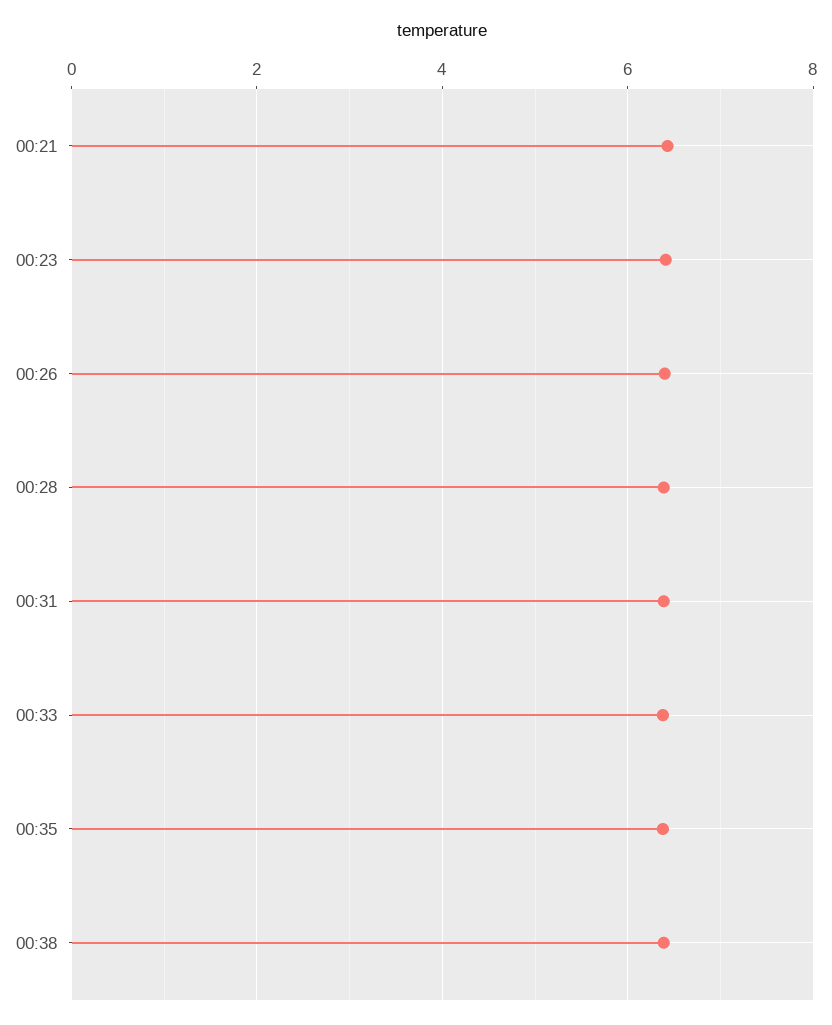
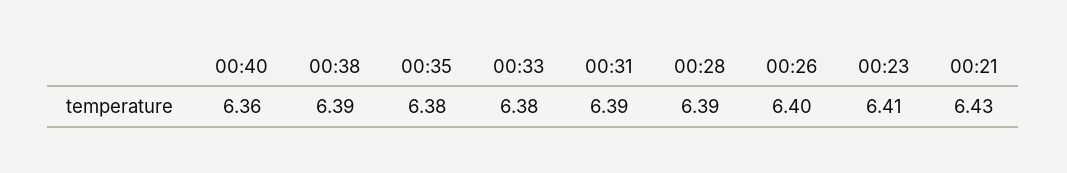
00:40: none -> 6.36

